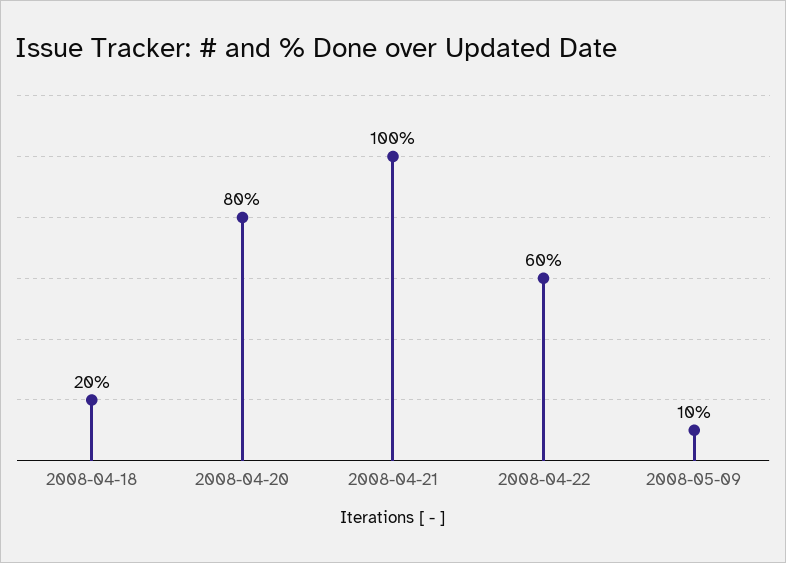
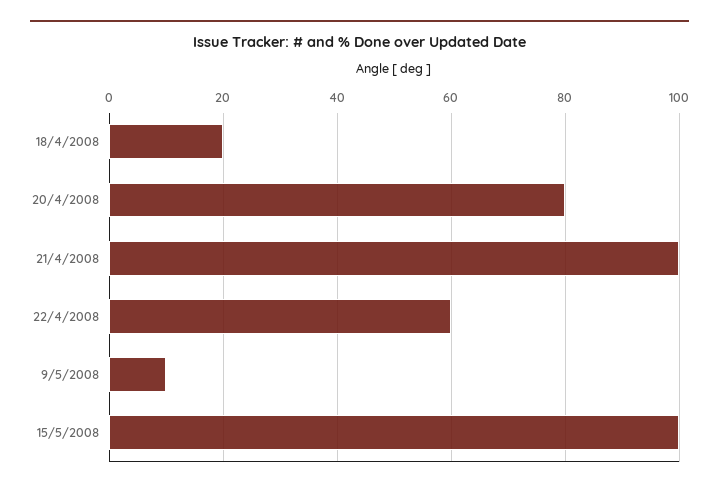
15/5/2008: none -> 100

